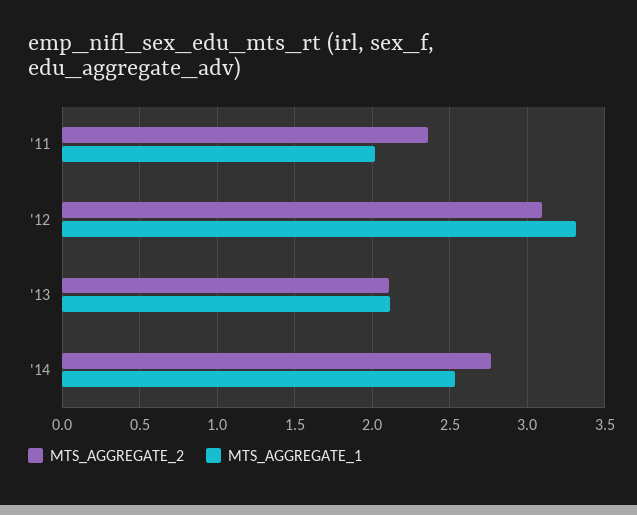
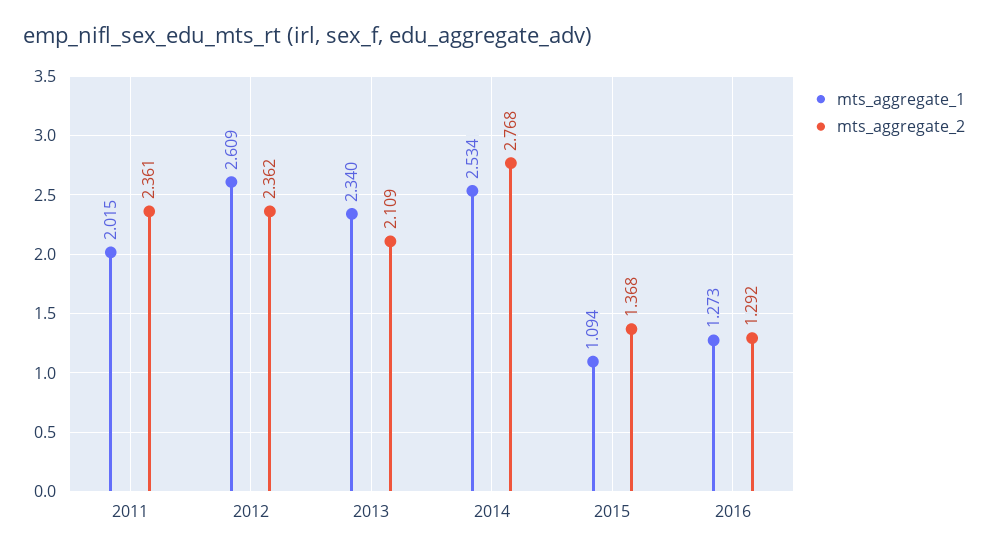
MTS_AGGREGATE_2, '12: 3.1 -> 2.362
MTS_AGGREGATE_1, '12: 3.3 -> 2.609
MTS_AGGREGATE_1, '13: 2.1 -> 2.34
MTS_AGGREGATE_1, 2015: none -> 1.094
MTS_AGGREGATE_2, 2015: none -> 1.368
MTS_AGGREGATE_1, 2016: none -> 1.273
MTS_AGGREGATE_2, 2016: none -> 1.292

